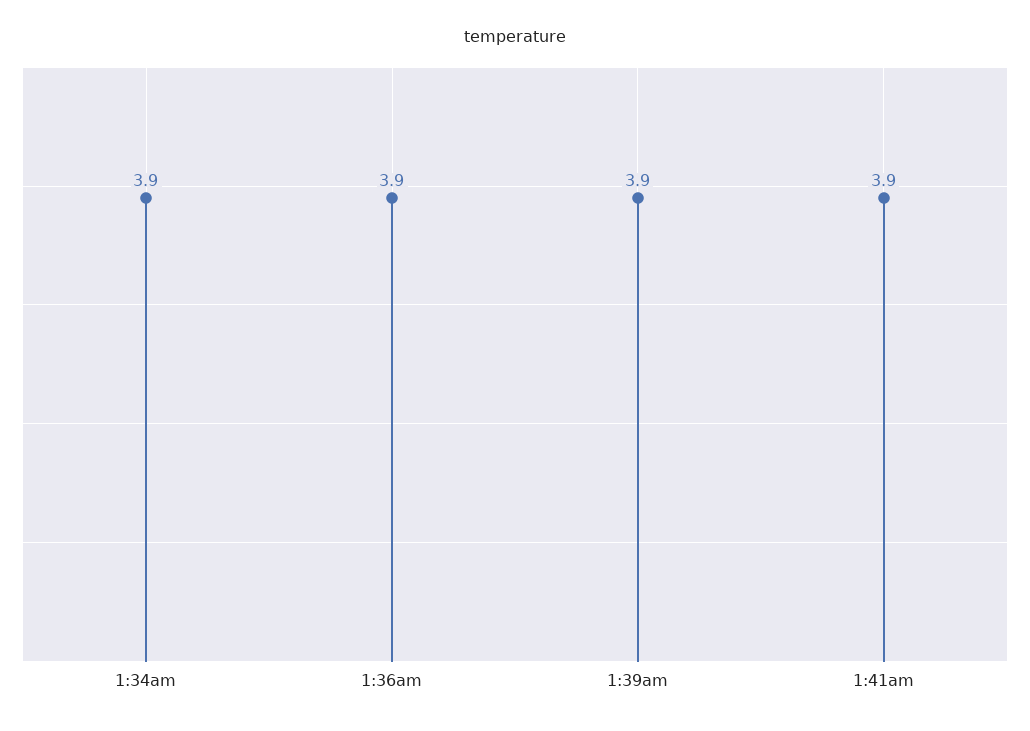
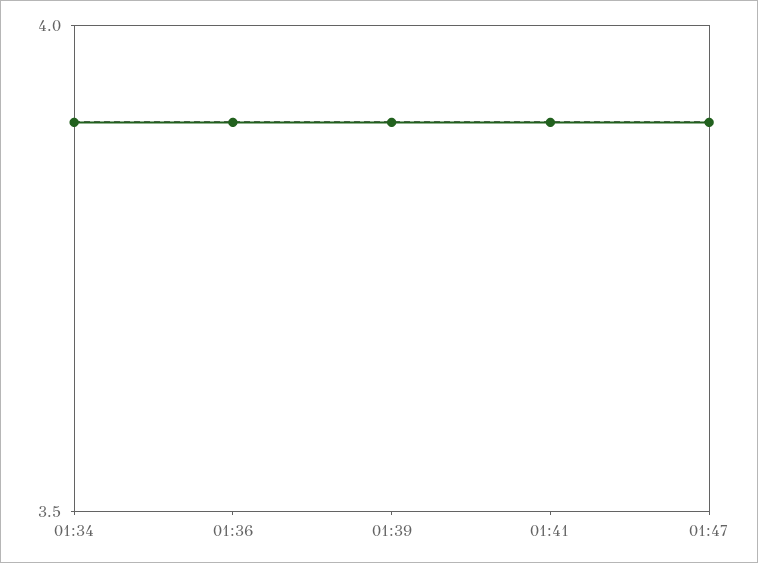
01:47: none -> 3.9

